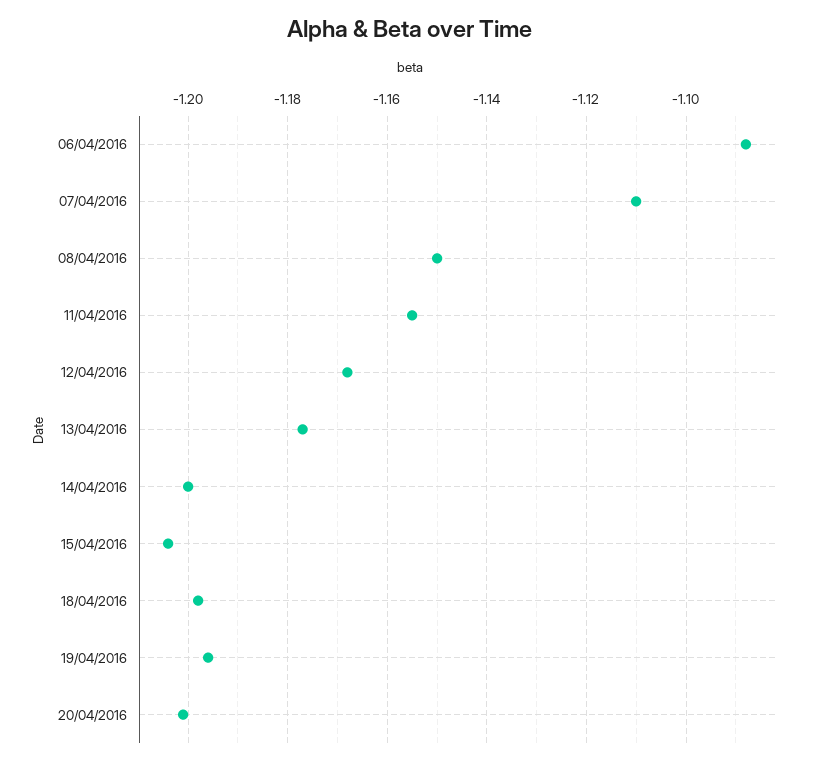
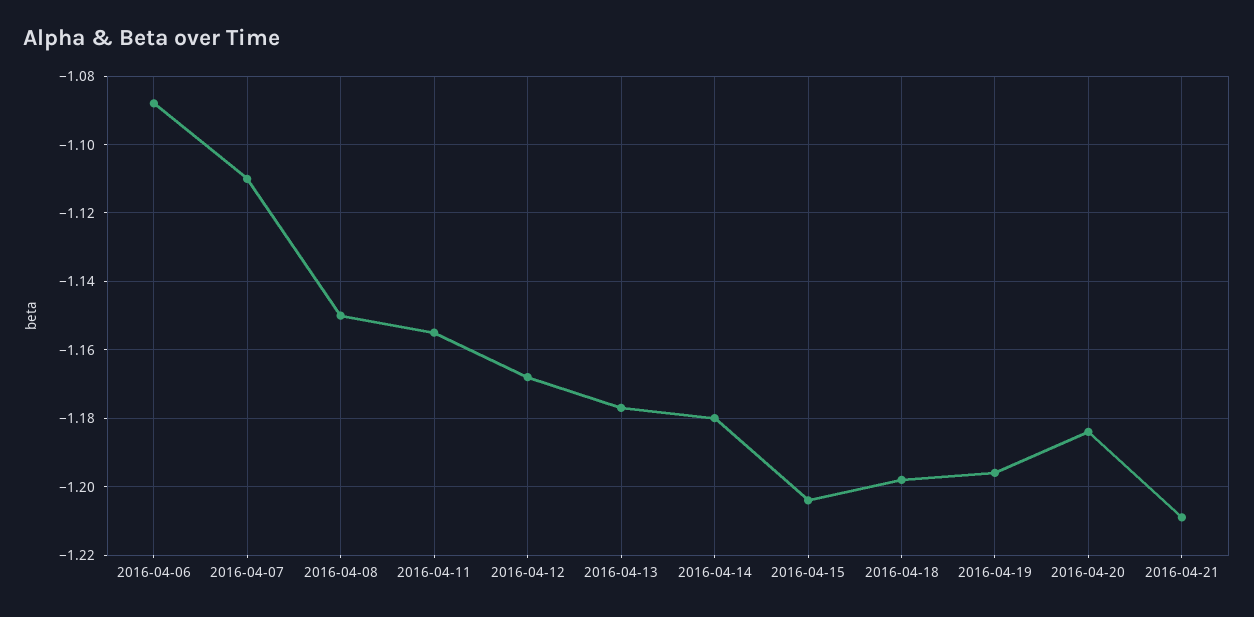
14/04/2016: -1.2 -> -1.18
20/04/2016: -1.2 -> -1.185
2016-04-21: none -> -1.21

